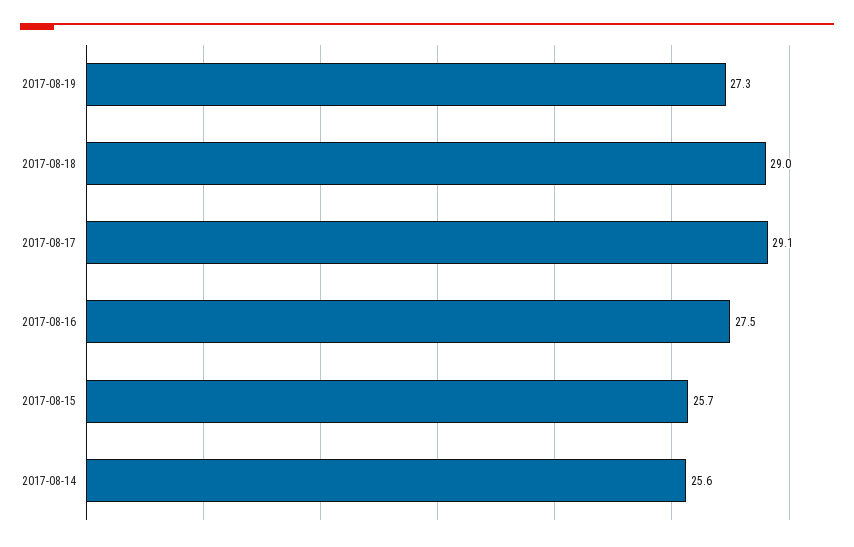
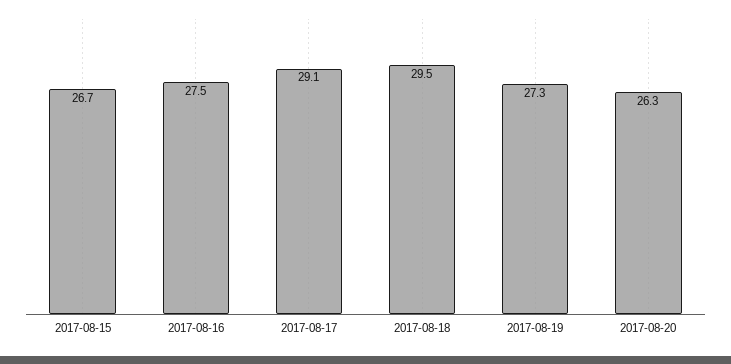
2017-08-18: 29 -> 29.5
2017-08-15: 25.7 -> 26.7
2017-08-14: 25.6 -> none
2017-08-20: none -> 26.3

